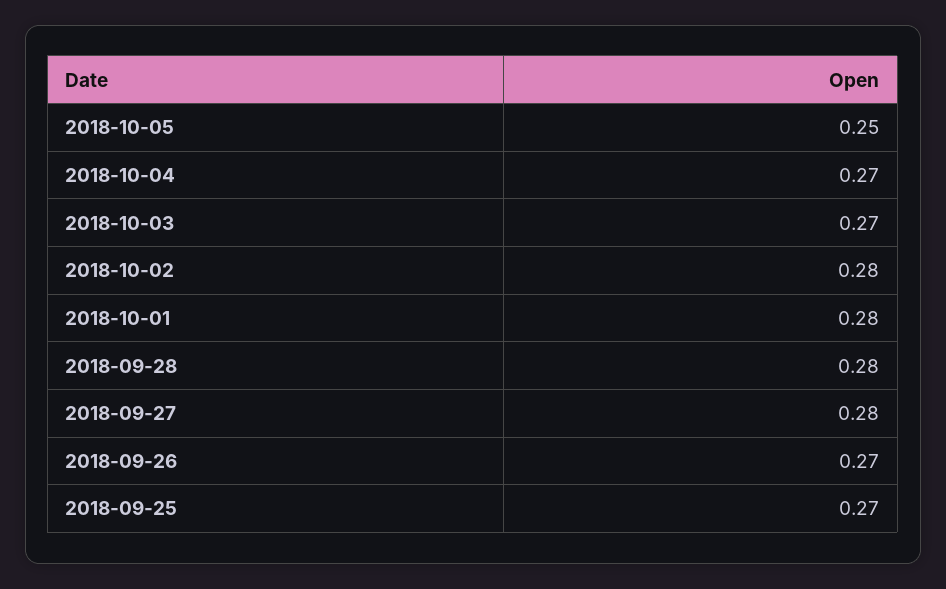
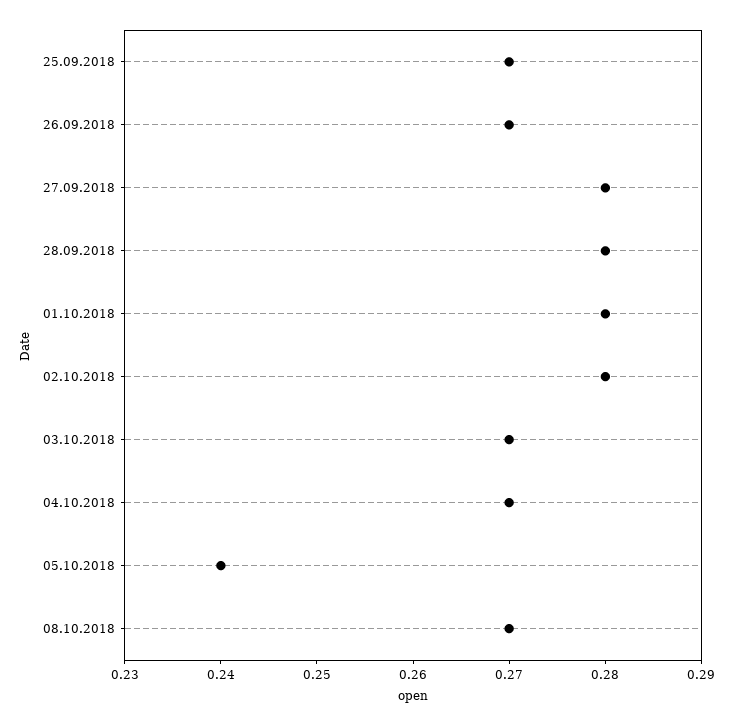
2018-10-05: 0.25 -> 0.24
08.10.2018: none -> 0.27

